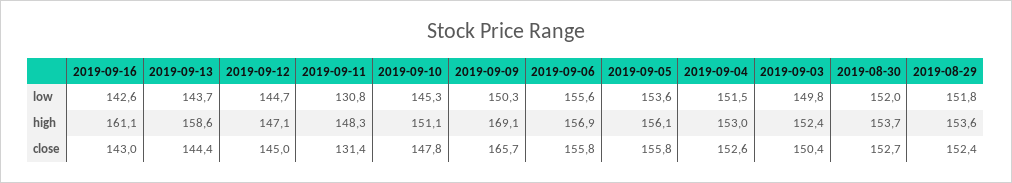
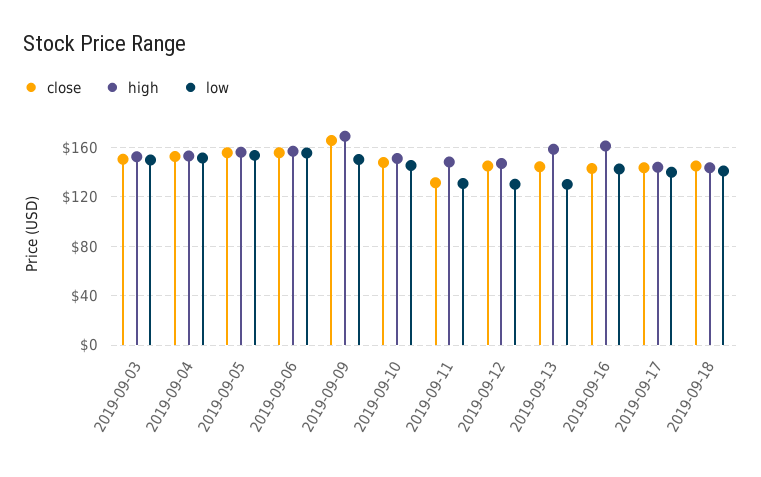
low, 2019-09-13: 143.7 -> 130
low, 2019-09-12: 144.7 -> 130
low, 2019-08-30: 152 -> none
low, 2019-08-29: 151.8 -> none
high, 2019-08-30: 153.7 -> none
high, 2019-08-29: 153.6 -> none
close, 2019-08-30: 152.7 -> none
close, 2019-08-29: 152.4 -> none
close, 2019-09-17: none -> 145
high, 2019-09-17: none -> 145
low, 2019-09-17: none -> 140
close, 2019-09-18: none -> 145
high, 2019-09-18: none -> 145
low, 2019-09-18: none -> 140

